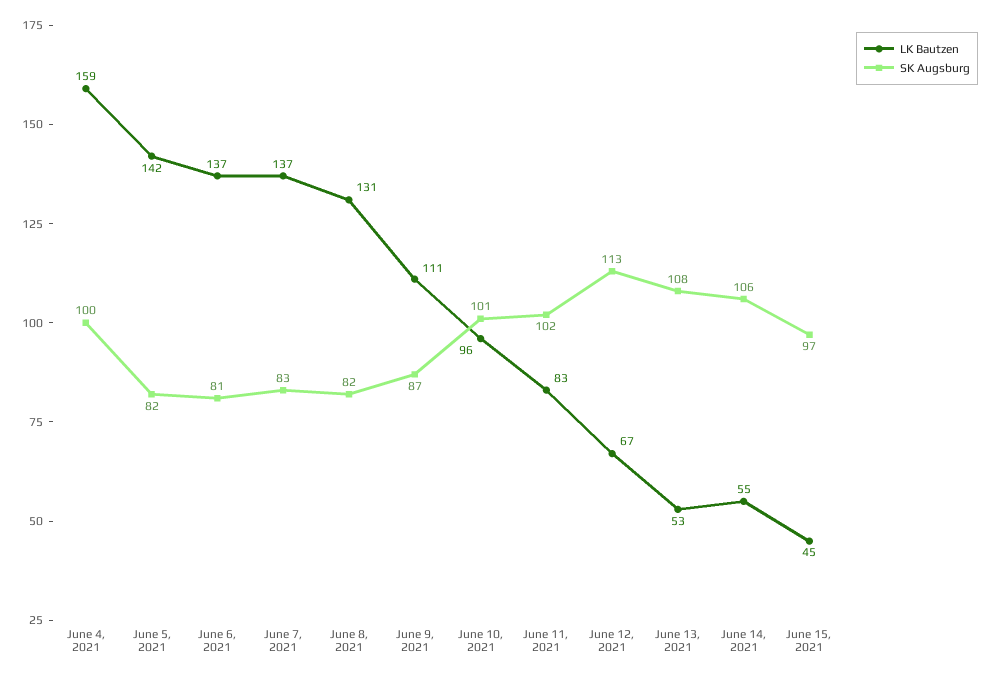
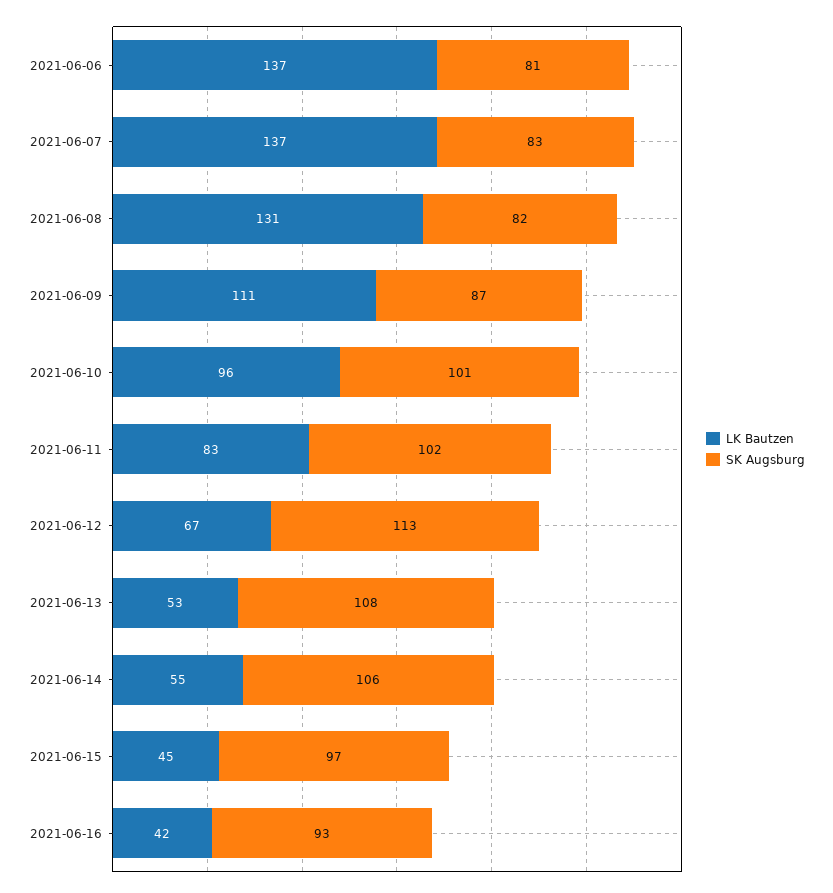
LK Bautzen, June 4, 2021: 159 -> none
SK Augsburg, June 4, 2021: 100 -> none
LK Bautzen, June 5, 2021: 142 -> none
SK Augsburg, June 5, 2021: 82 -> none
LK Bautzen, 2021-06-16: none -> 42
SK Augsburg, 2021-06-16: none -> 93

